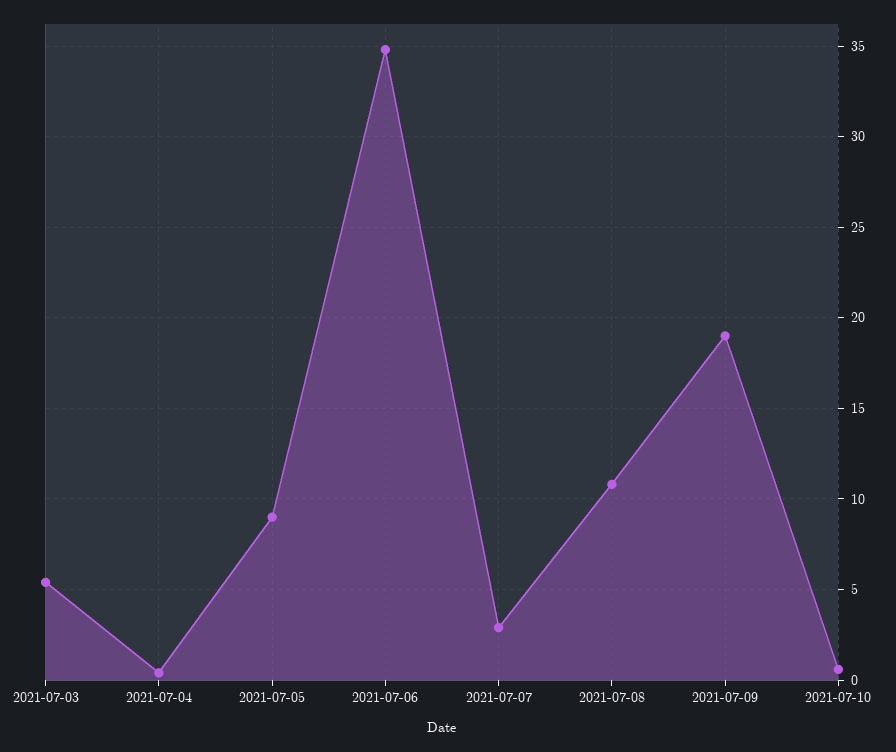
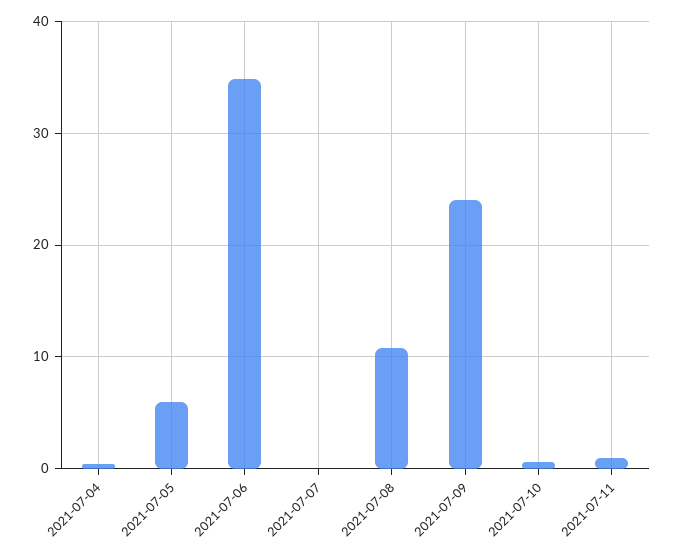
2021-07-03: 5.5 -> none
2021-07-05: 9 -> 6
2021-07-07: 3 -> 0
2021-07-09: 19 -> 24
2021-07-11: none -> 1

